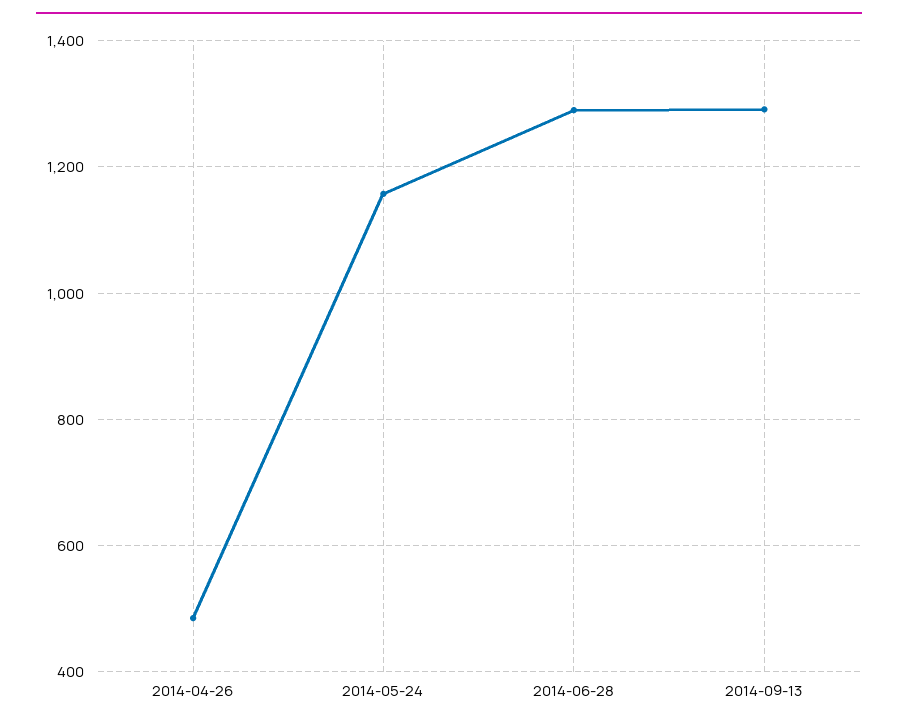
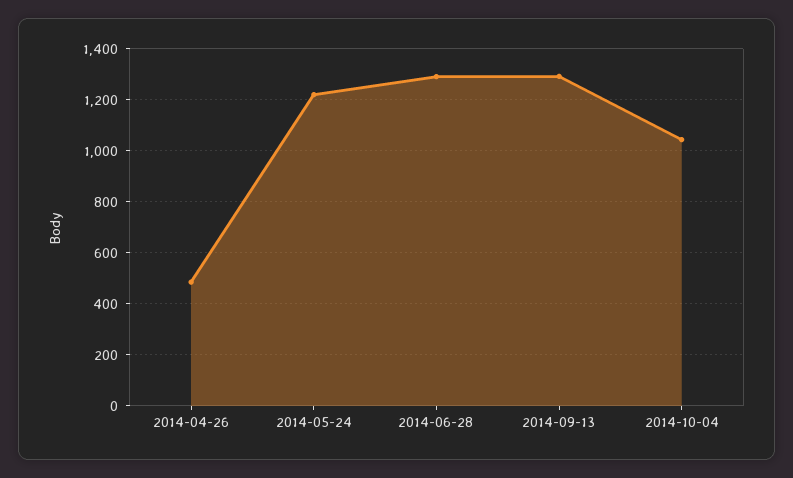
2014-05-24: 1160 -> 1225
2014-10-04: none -> 1050

